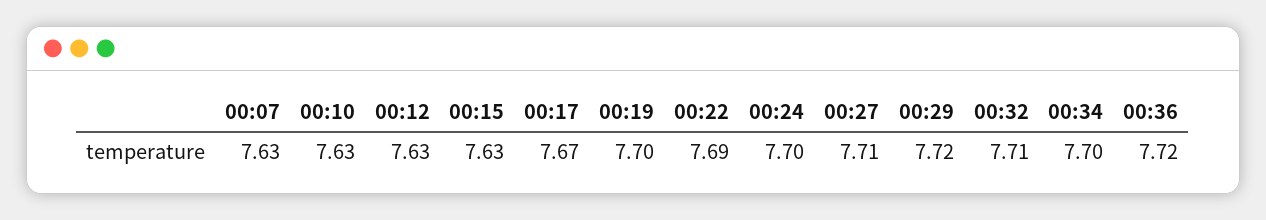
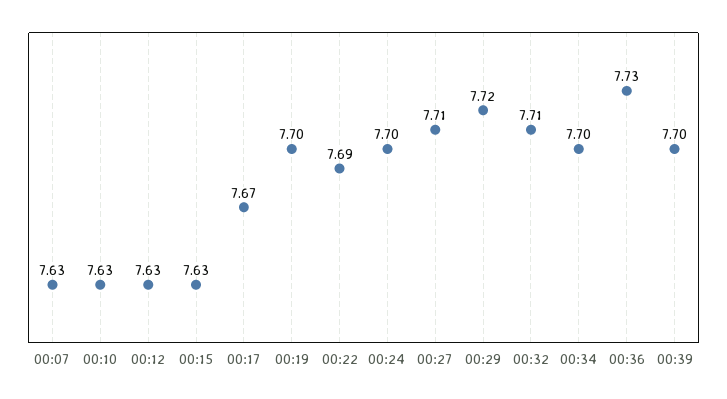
00:36: 7.72 -> 7.73
00:39: none -> 7.7

